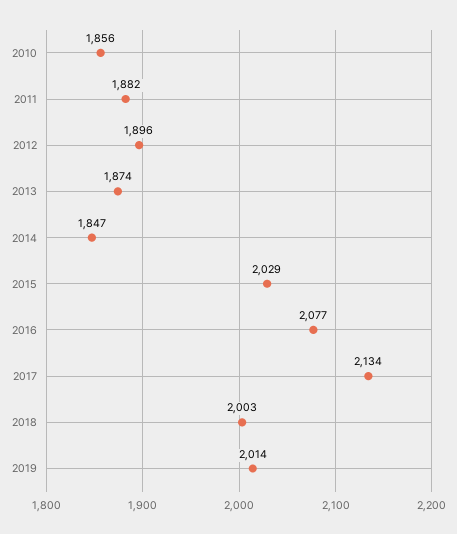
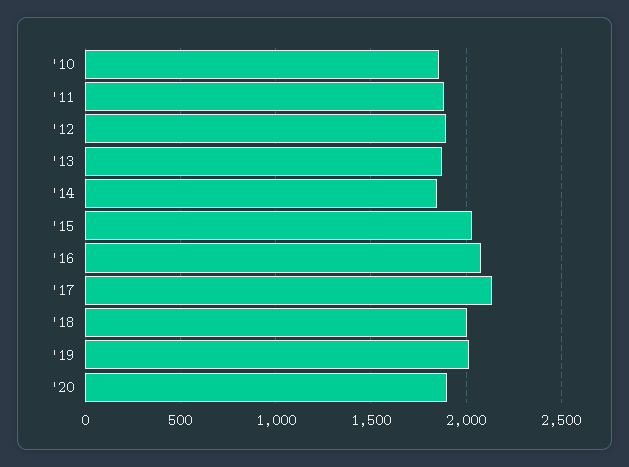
'20: none -> 1900

